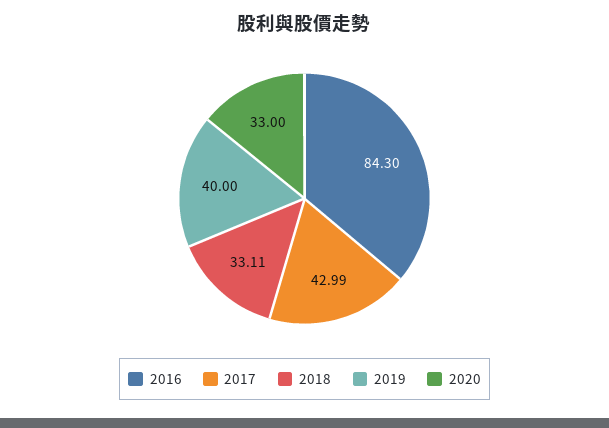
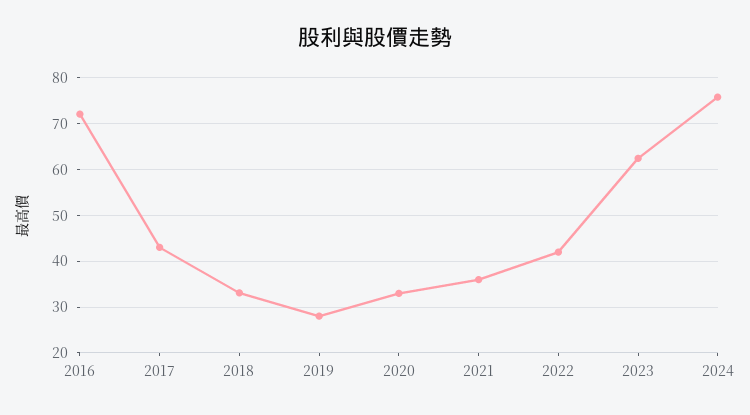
2016: 84.3 -> 72
2019: 40 -> 28
2021: none -> 36
2022: none -> 42
2023: none -> 62
2024: none -> 76

